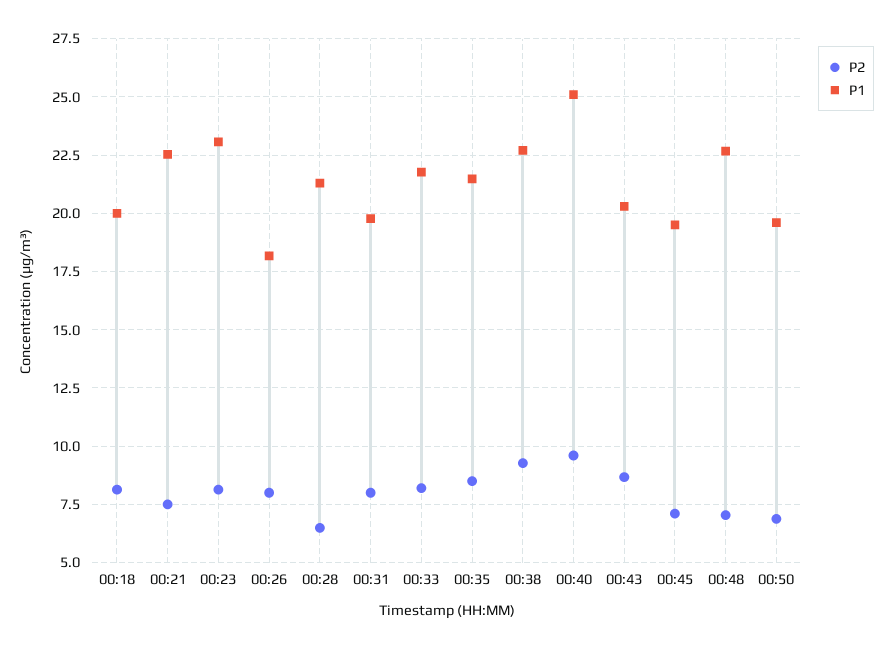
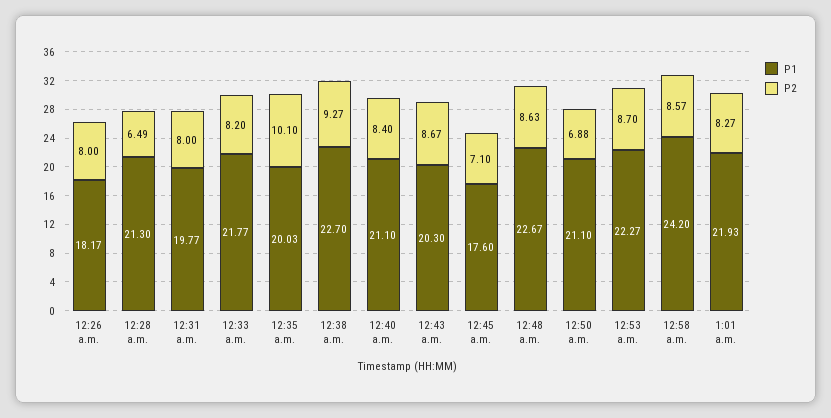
P2, 00:18: 8 -> none
P1, 00:18: 20 -> none
P2, 00:21: 7.5 -> none
P1, 00:21: 22.5 -> none
P2, 00:23: 8 -> none
P1, 00:23: 23 -> none
P2, 00:35: 8.5 -> 10.1
P1, 00:35: 21.5 -> 20.03
P2, 00:40: 9.5 -> 8.4
P1, 00:40: 25 -> 21.1
P1, 00:45: 19.5 -> 17.6
P2, 00:48: 7 -> 8.63
P1, 00:50: 19.5 -> 21.1
P1, 12:53 a.m.: none -> 22.27
P2, 12:53 a.m.: none -> 8.7
P1, 12:58 a.m.: none -> 24.2
P2, 12:58 a.m.: none -> 8.57
P1, 1:01 a.m.: none -> 21.93
P2, 1:01 a.m.: none -> 8.27

